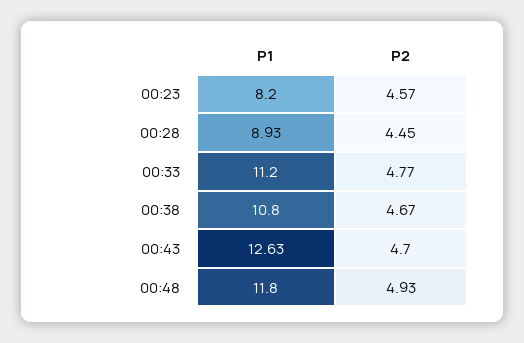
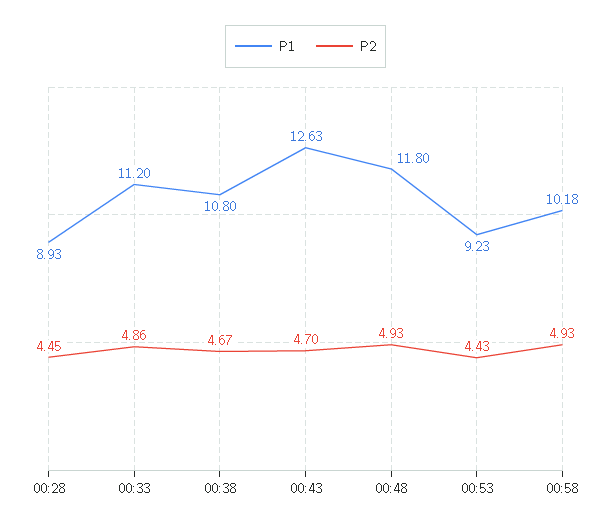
P1, 00:23: 8.2 -> none
P2, 00:23: 4.57 -> none
P2, 00:33: 4.77 -> 4.86
P1, 00:53: none -> 9.23
P2, 00:53: none -> 4.43
P1, 00:58: none -> 10.18
P2, 00:58: none -> 4.93

